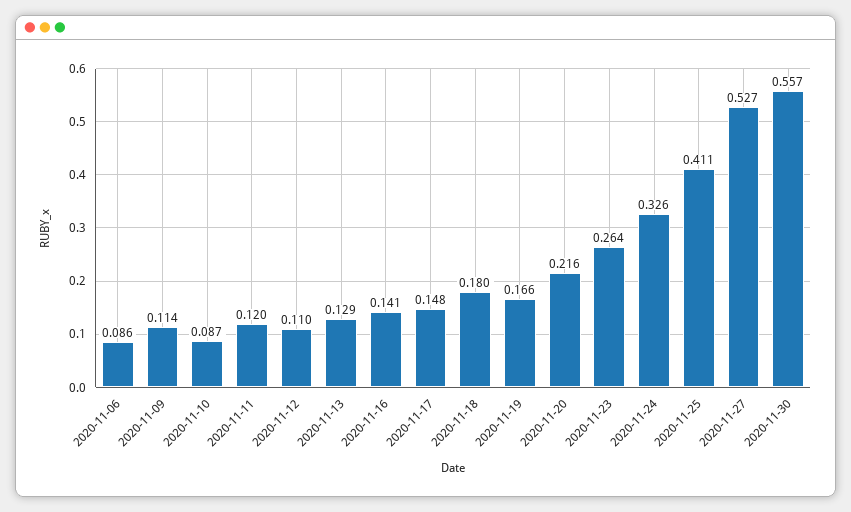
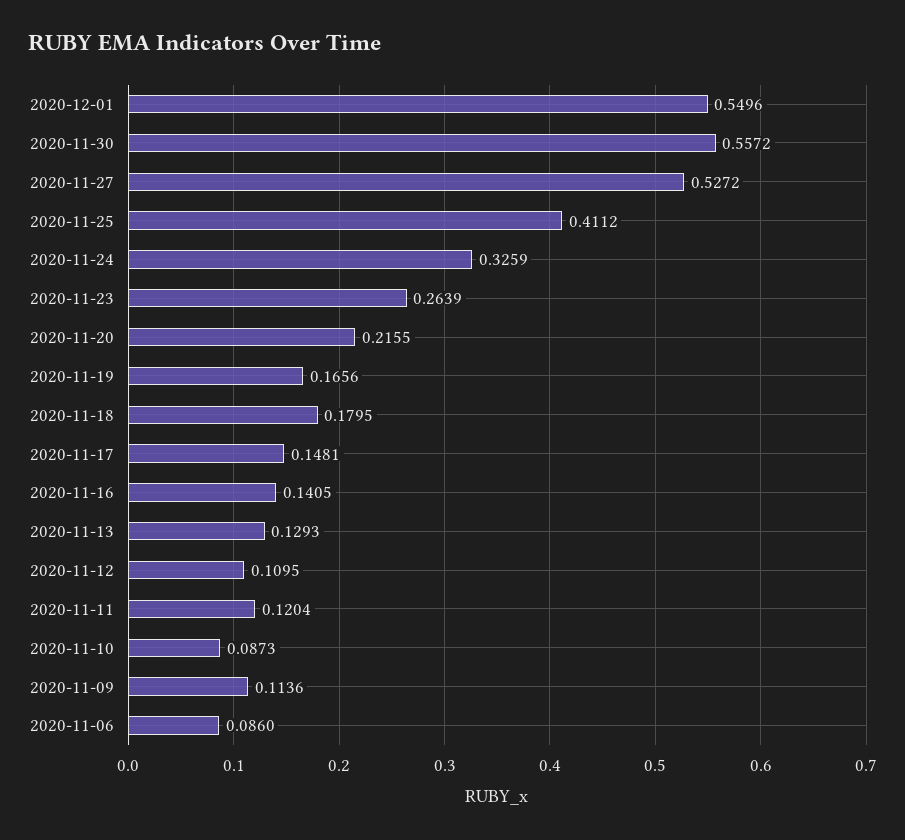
2020-12-01: none -> 0.5496

